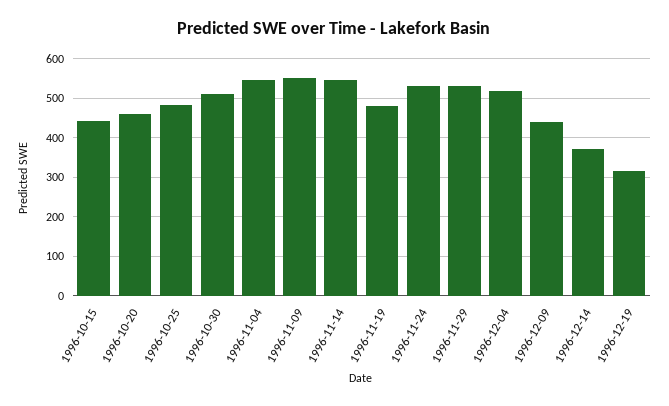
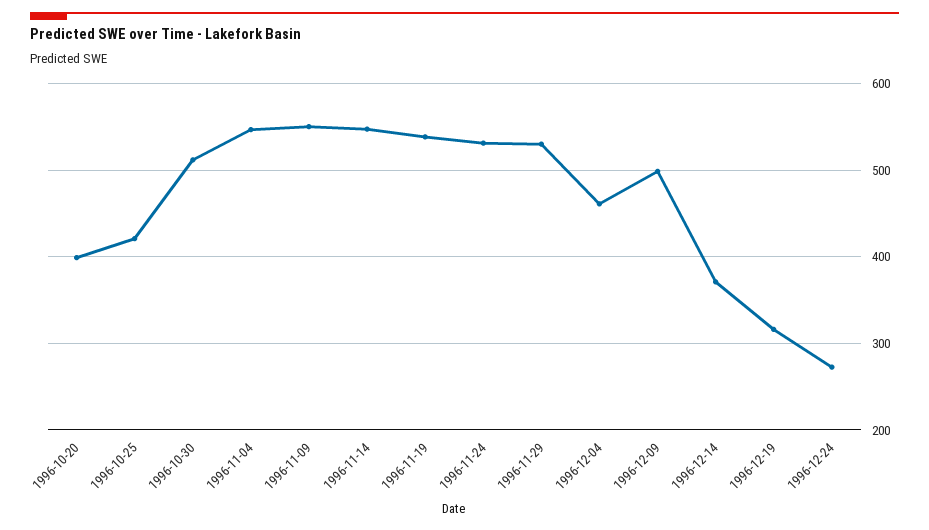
1996-10-15: 440 -> none
1996-10-20: 460 -> 400
1996-10-25: 480 -> 420
1996-11-19: 480 -> 540
1996-12-04: 520 -> 460
1996-12-09: 440 -> 500
1996-12-24: none -> 270

